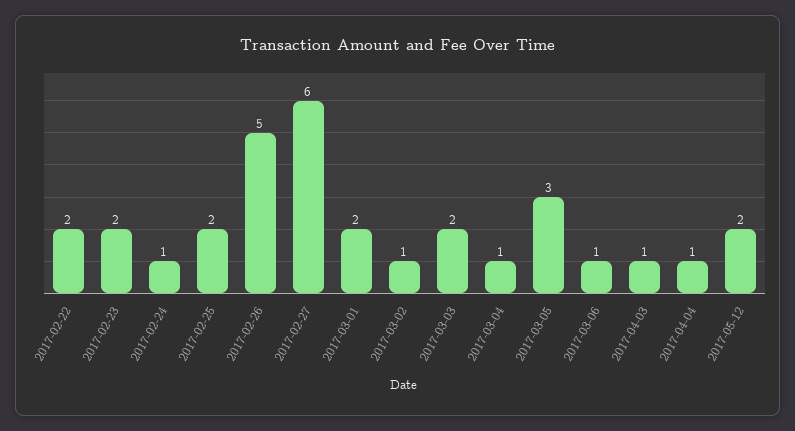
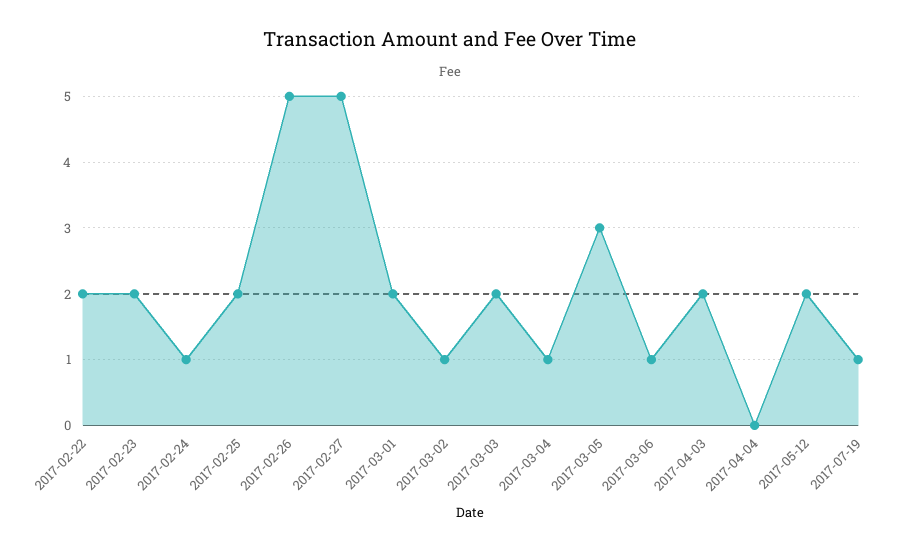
2017-02-27: 6 -> 5
2017-04-03: 1 -> 2
2017-04-04: 1 -> 0
2017-07-19: none -> 1

